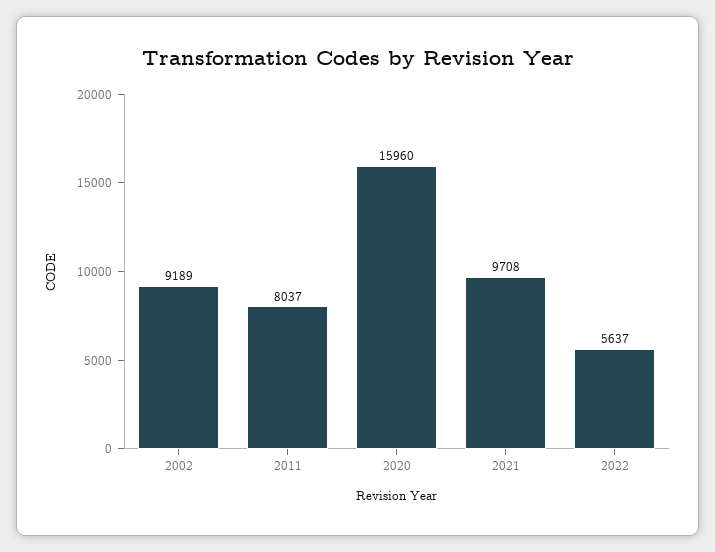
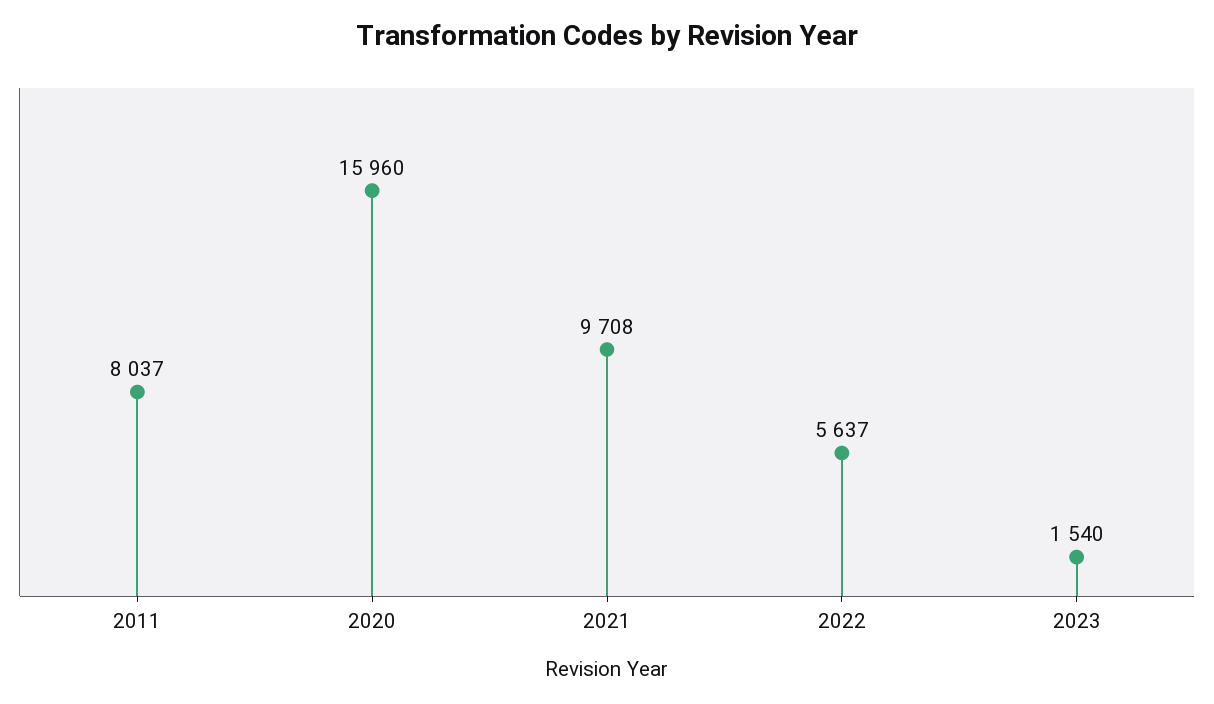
2002: 9189 -> none
2023: none -> 1540

